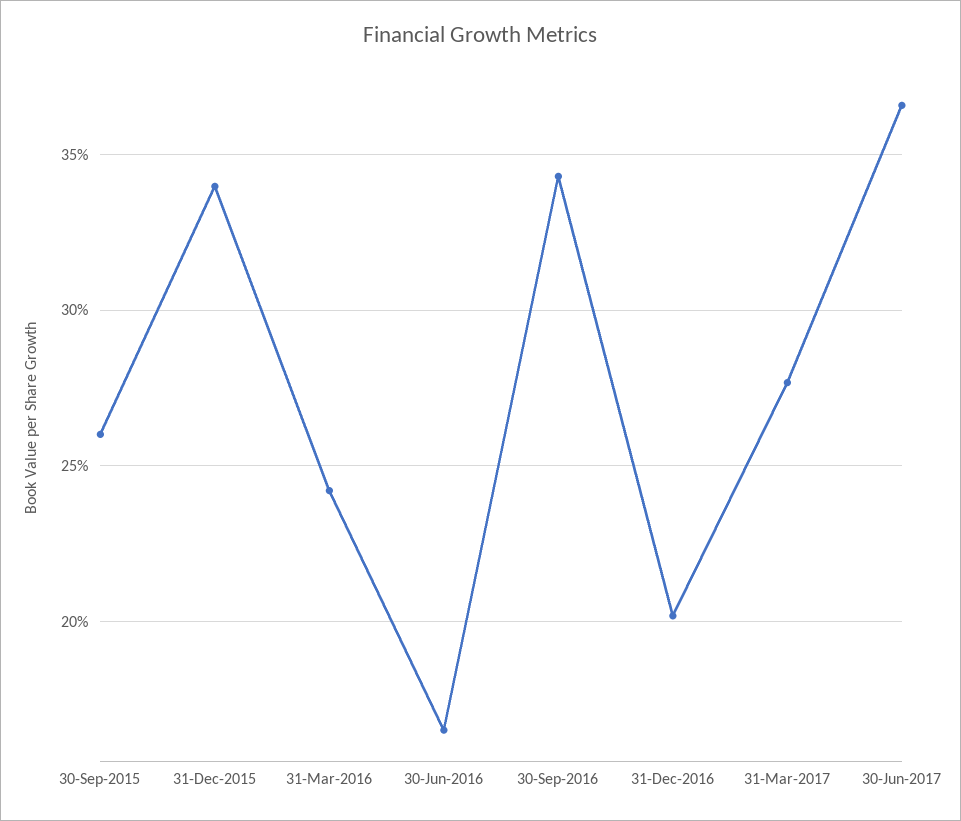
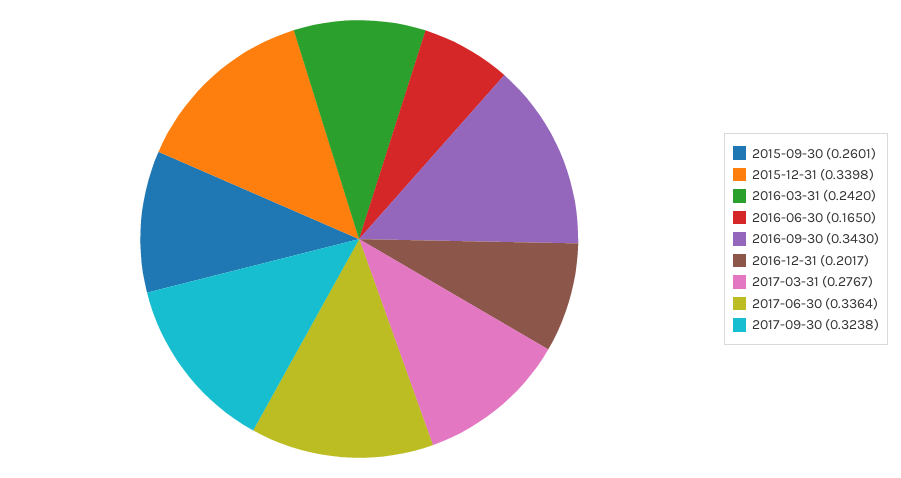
30-Jun-2017: 0.365 -> 0.3364
2017-09-30: none -> 0.3238

